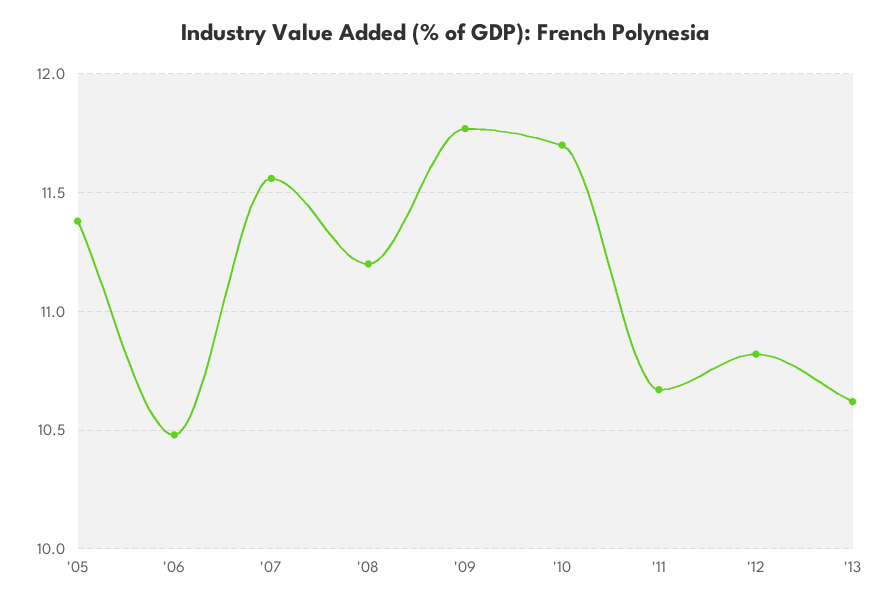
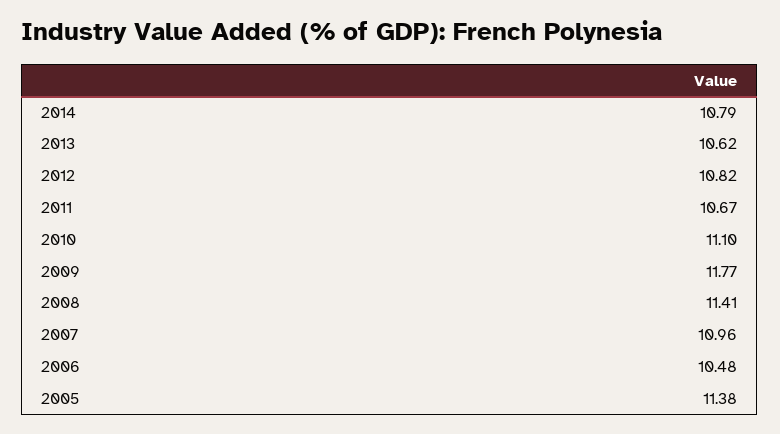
'07: 11.55 -> 10.96
'08: 11.2 -> 11.41
'10: 11.7 -> 11.1
2014: none -> 10.79

